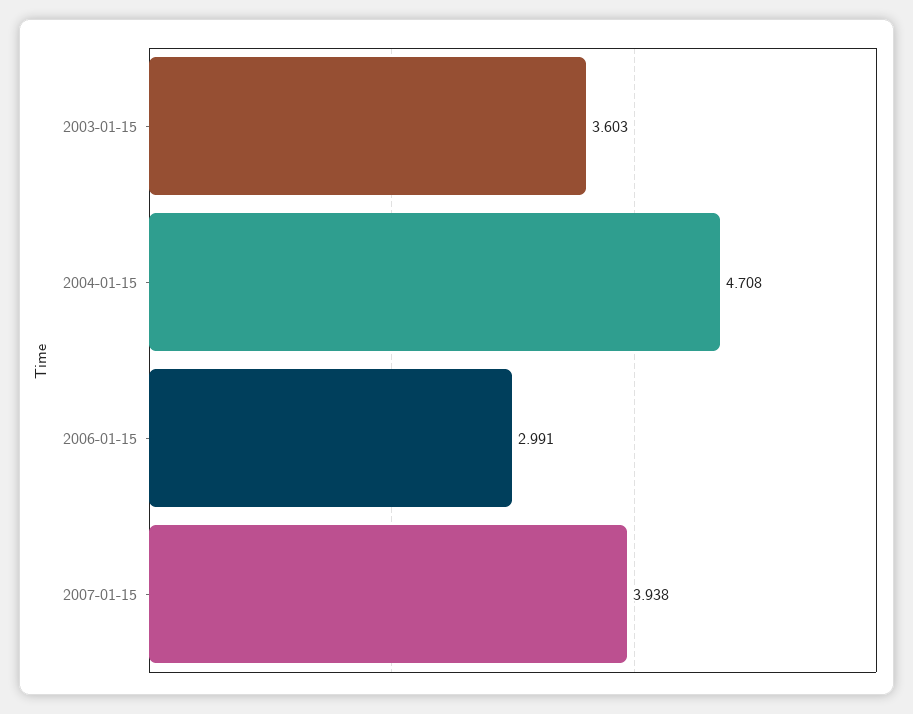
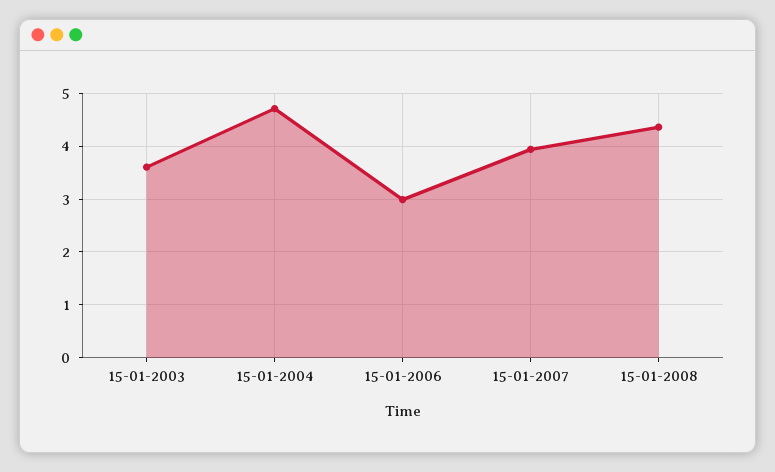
15-01-2008: none -> 4.4

